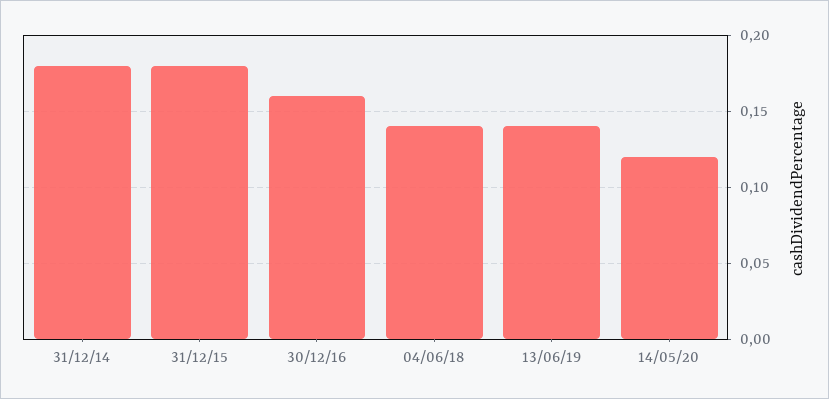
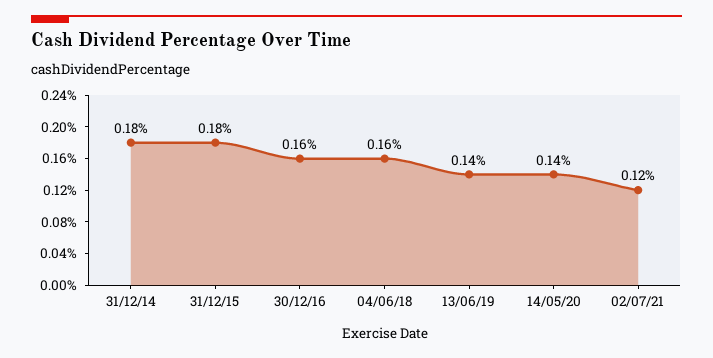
04/06/18: 0.14 -> 0.16
14/05/20: 0.12 -> 0.14
02/07/21: none -> 0.12

